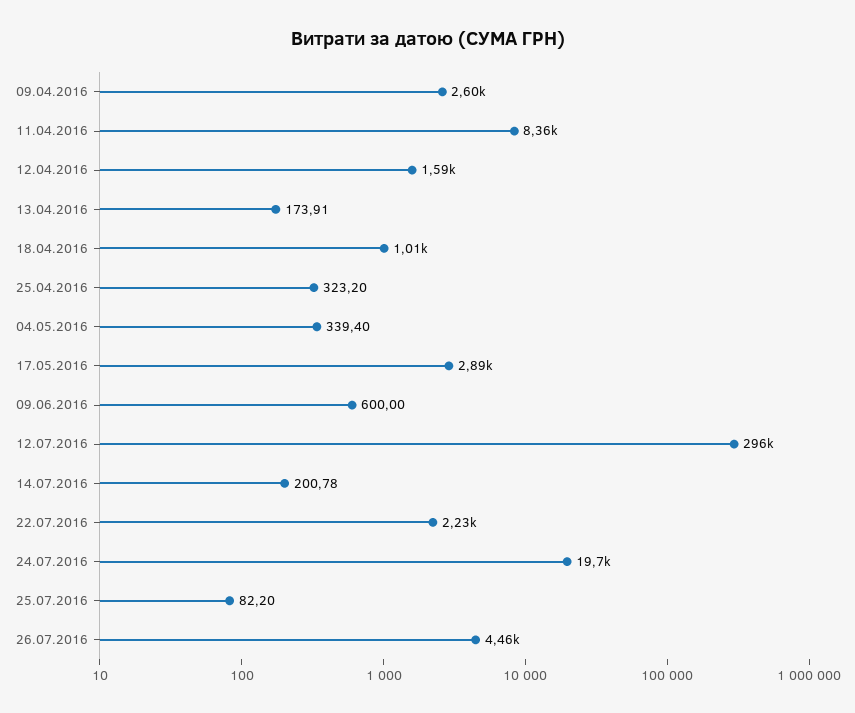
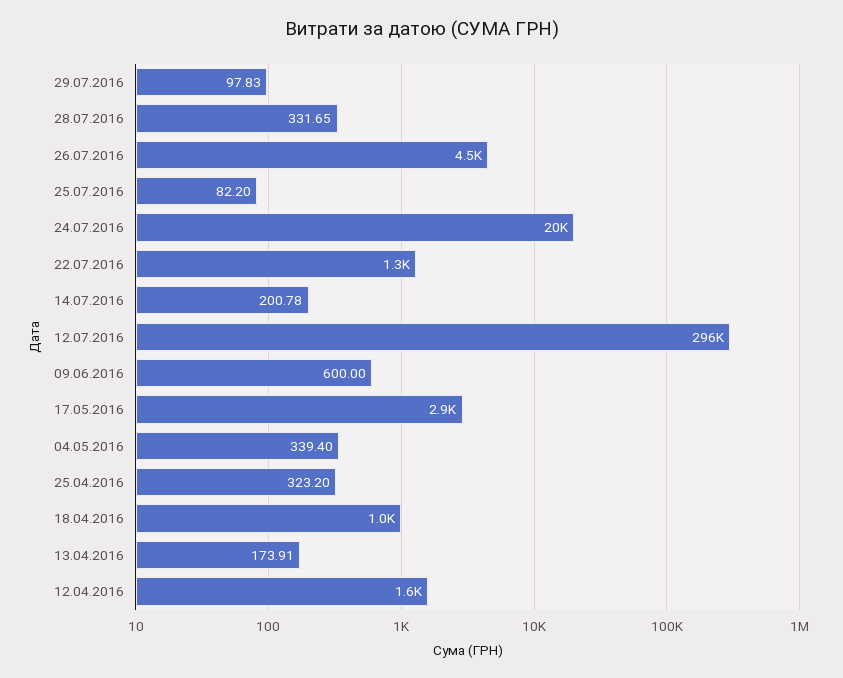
09.04.2016: 2600 -> none
11.04.2016: 8360 -> none
22.07.2016: 2230 -> 1300
29.07.2016: none -> 97.83
28.07.2016: none -> 331.65

